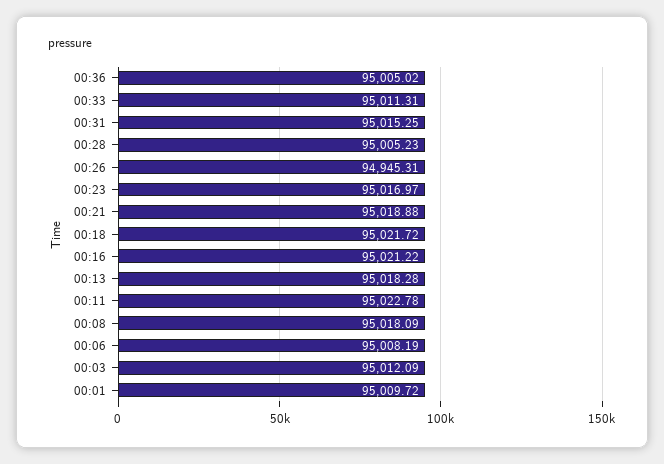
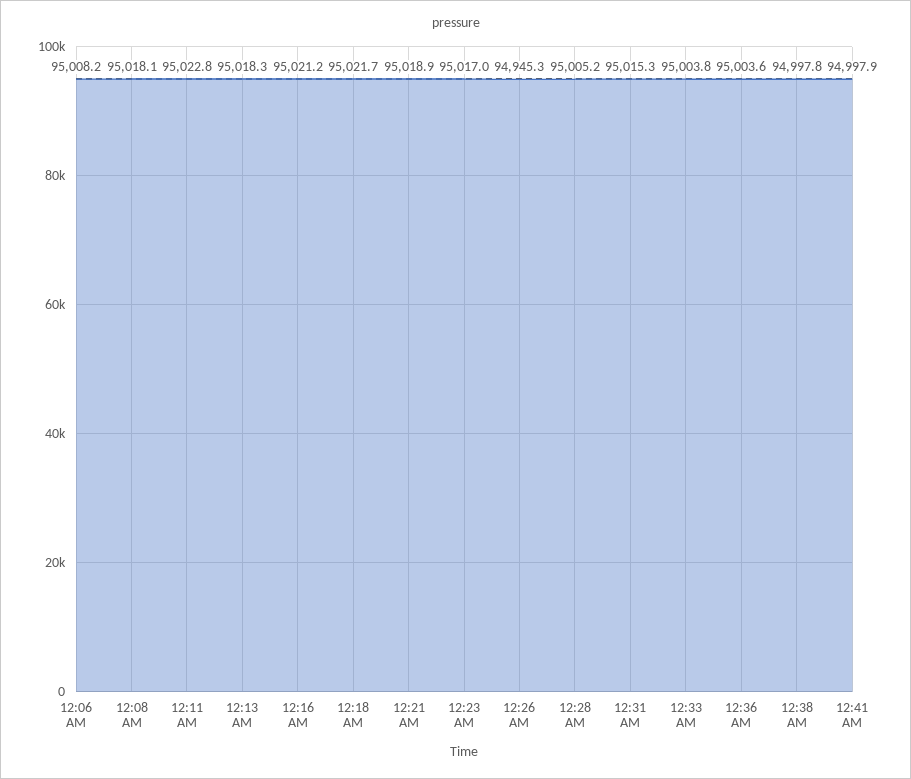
00:36: 95005.02 -> 95003.6
00:33: 95011.31 -> 95003.8
00:03: 95012.09 -> none
00:01: 95009.72 -> none
12:38 AM: none -> 94997.8
12:41 AM: none -> 94997.9

